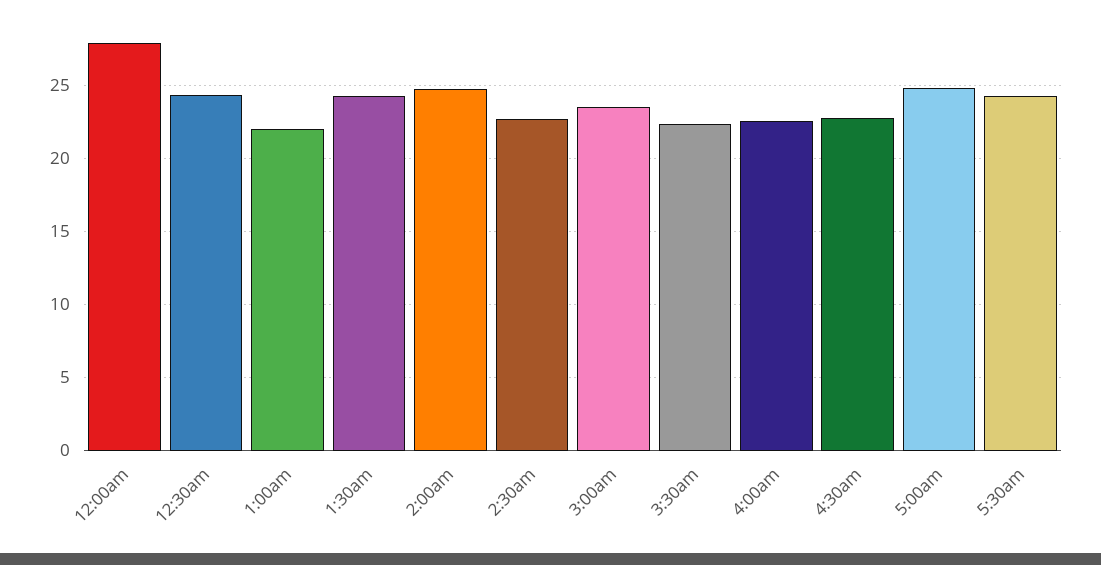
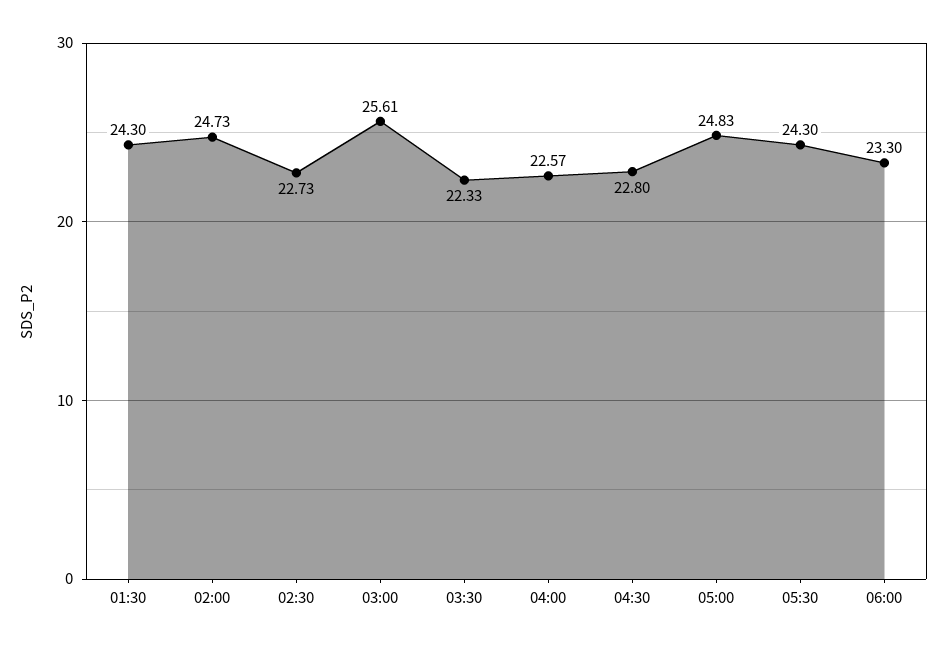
12:00am: 28 -> none
12:30am: 24.5 -> none
1:00am: 22 -> none
3:00am: 23.5 -> 25.61
06:00: none -> 23.3

